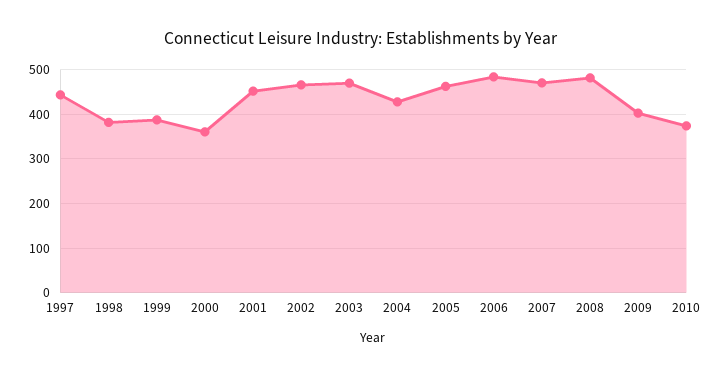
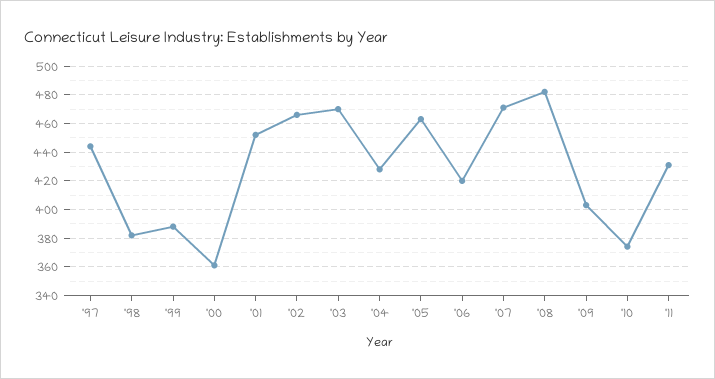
2006: 480 -> 420
'11: none -> 430

